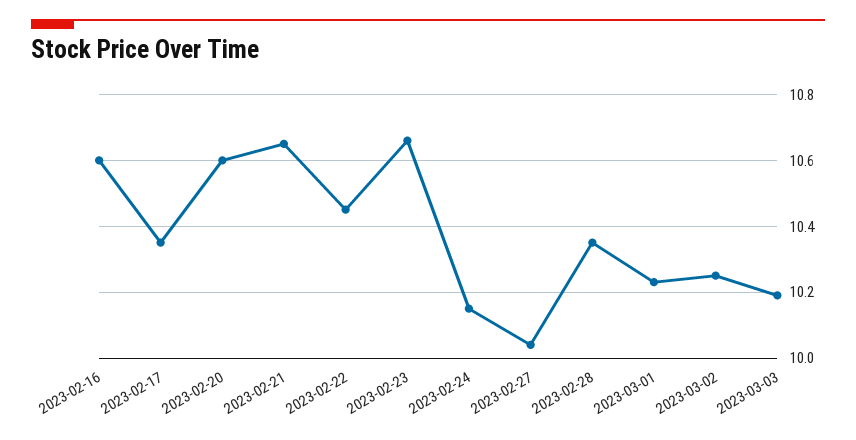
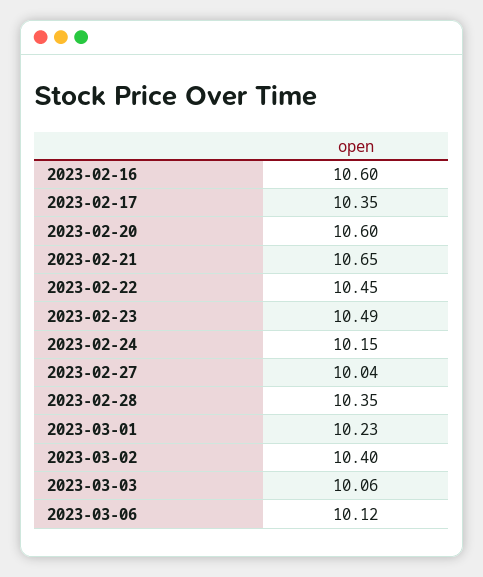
2023-02-23: 10.65 -> 10.49
2023-03-02: 10.25 -> 10.4
2023-03-03: 10.2 -> 10.06
2023-03-06: none -> 10.12

